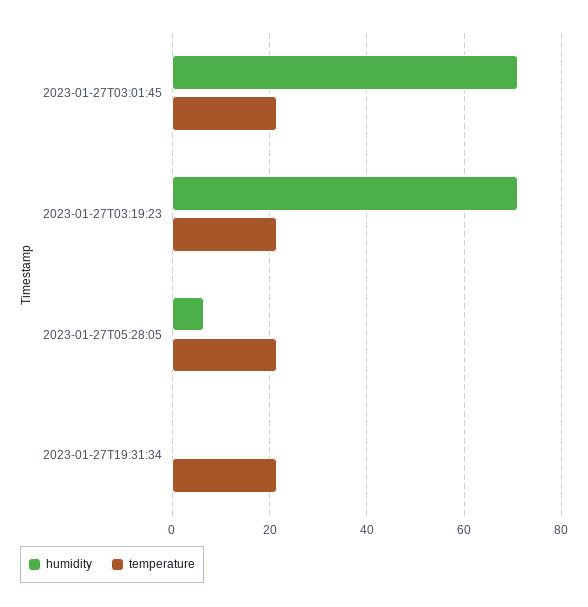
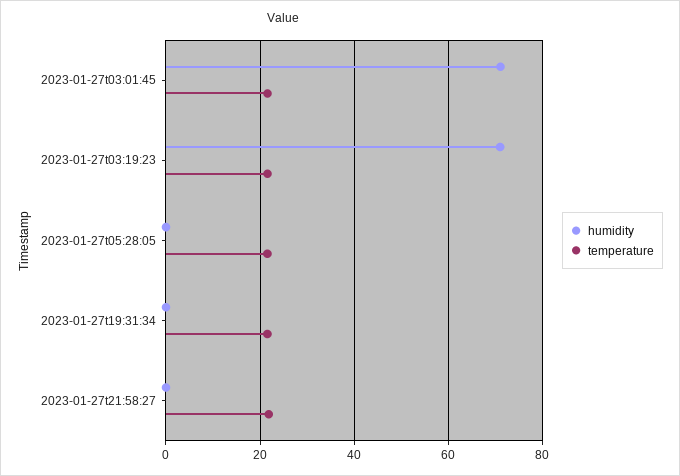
humidity, 2023-01-27T05:28:05: 6 -> 0
humidity, 2023-01-27t21:58:27: none -> 0
temperature, 2023-01-27t21:58:27: none -> 22

